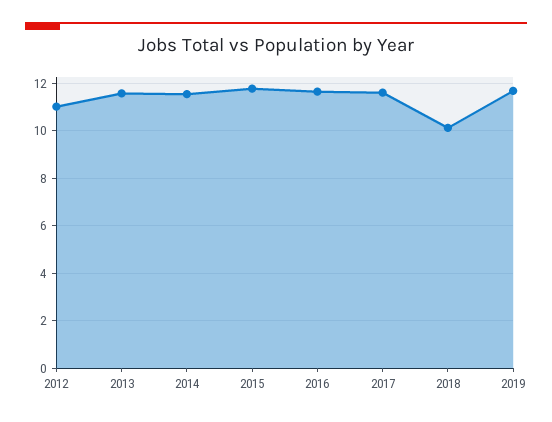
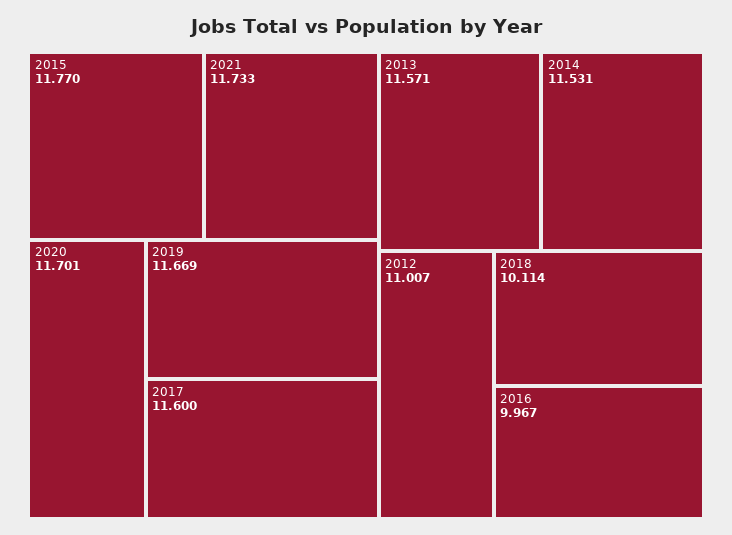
2016: 11.5 -> 9.967
2021: none -> 11.733
2020: none -> 11.701

